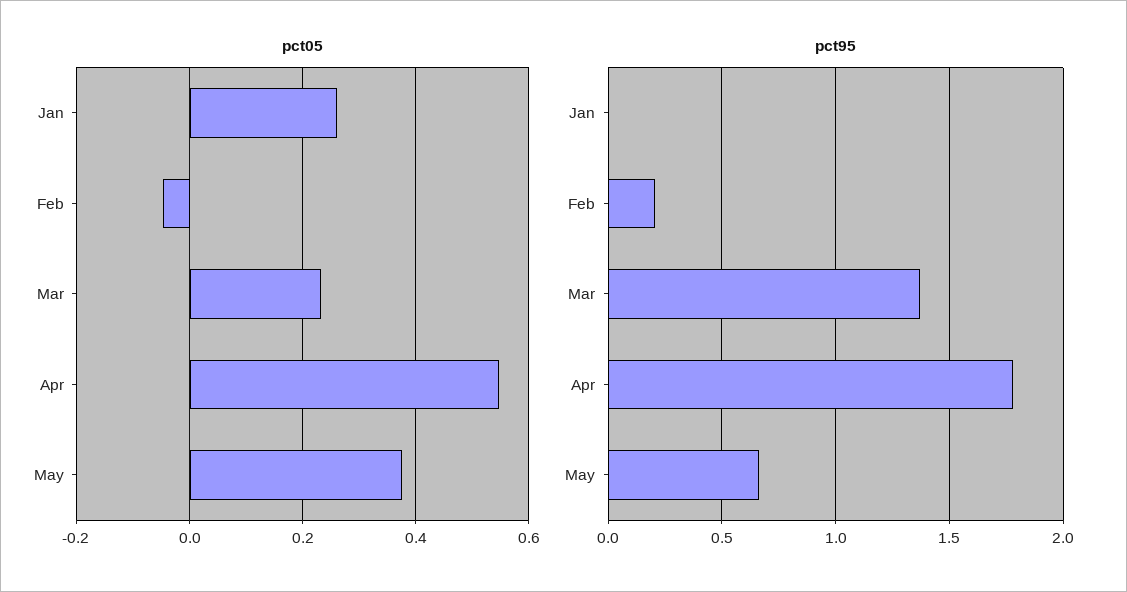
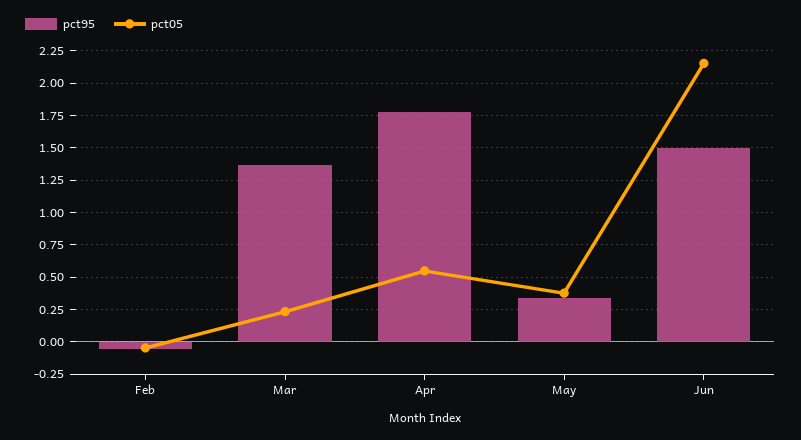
pct05, Jan: 0.26 -> none
pct95, Jan: 0 -> none
pct95, Feb: 0.2 -> -0.05
pct95, May: 0.65 -> 0.35
pct95, Jun: none -> 1.5
pct05, Jun: none -> 2.15

